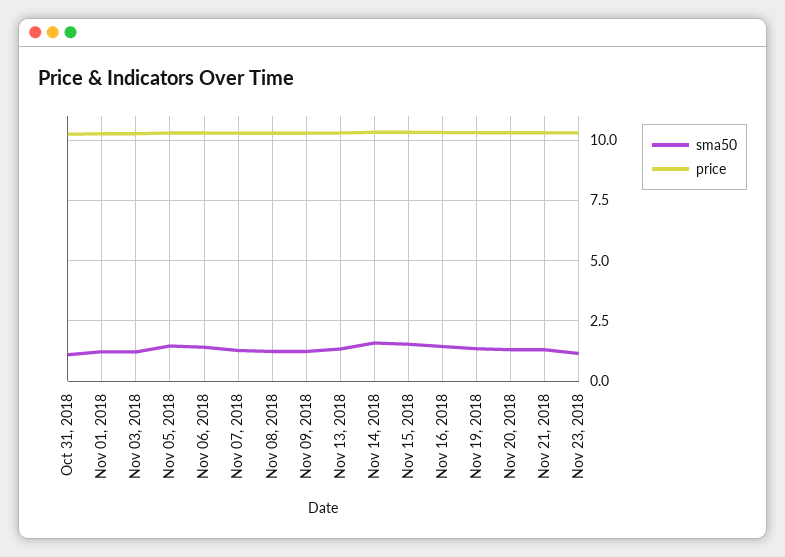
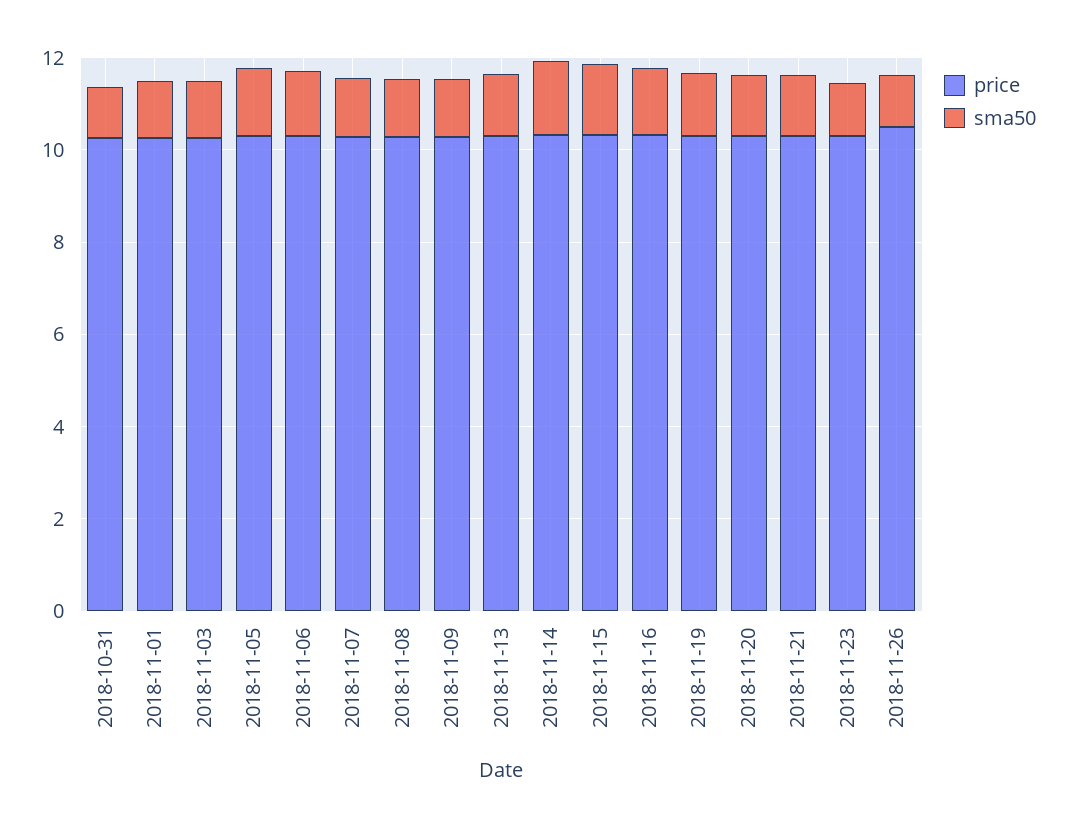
price, 2018-11-26: none -> 10.5
sma50, 2018-11-26: none -> 1

